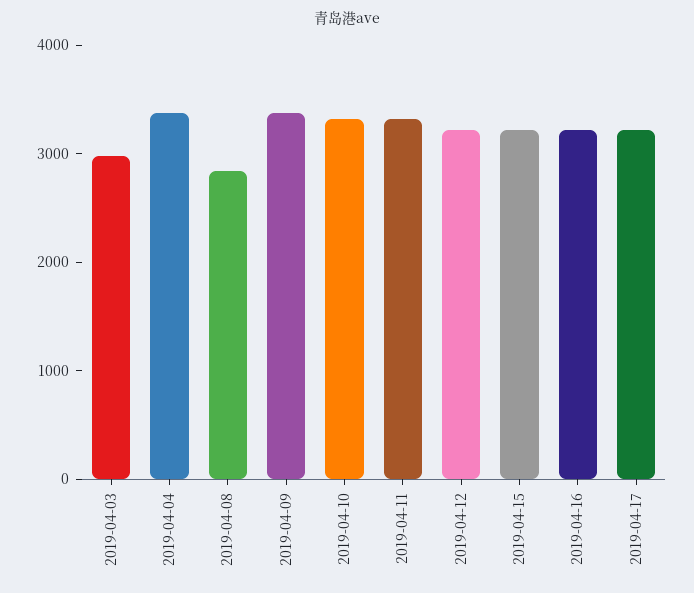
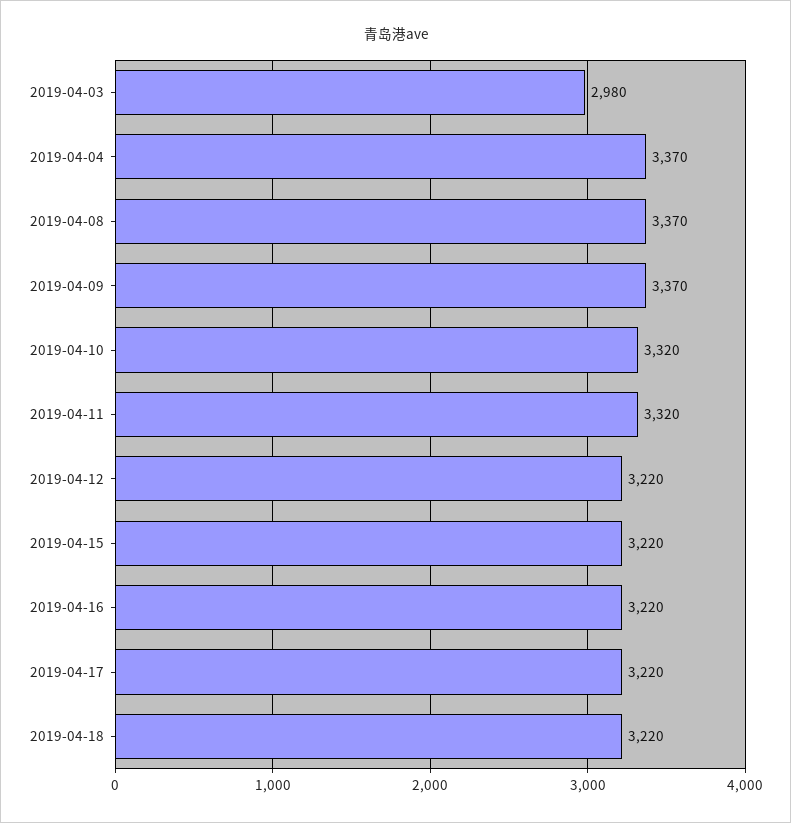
2019-04-08: 2800 -> 3370
2019-04-18: none -> 3220

